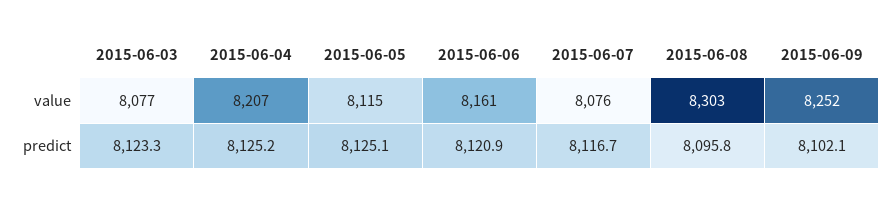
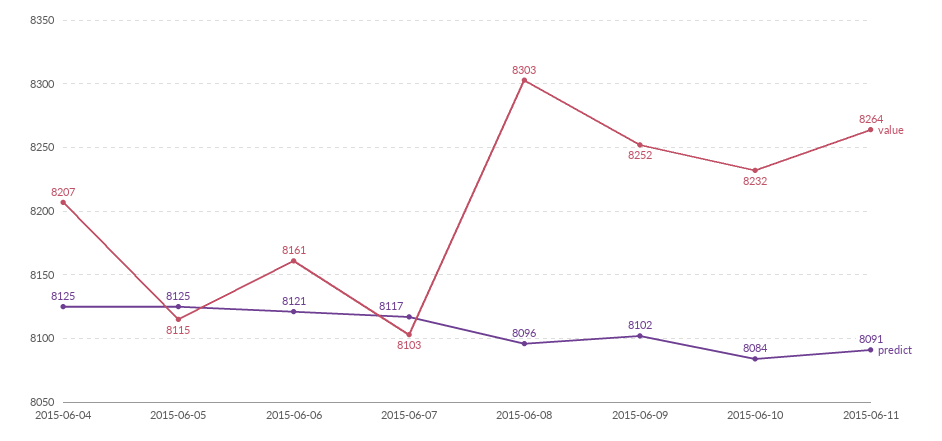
value, 2015-06-03: 8077 -> none
value, 2015-06-07: 8076 -> 8103
predict, 2015-06-03: 8123.3 -> none
value, 2015-06-10: none -> 8232
predict, 2015-06-10: none -> 8084
value, 2015-06-11: none -> 8264
predict, 2015-06-11: none -> 8091

